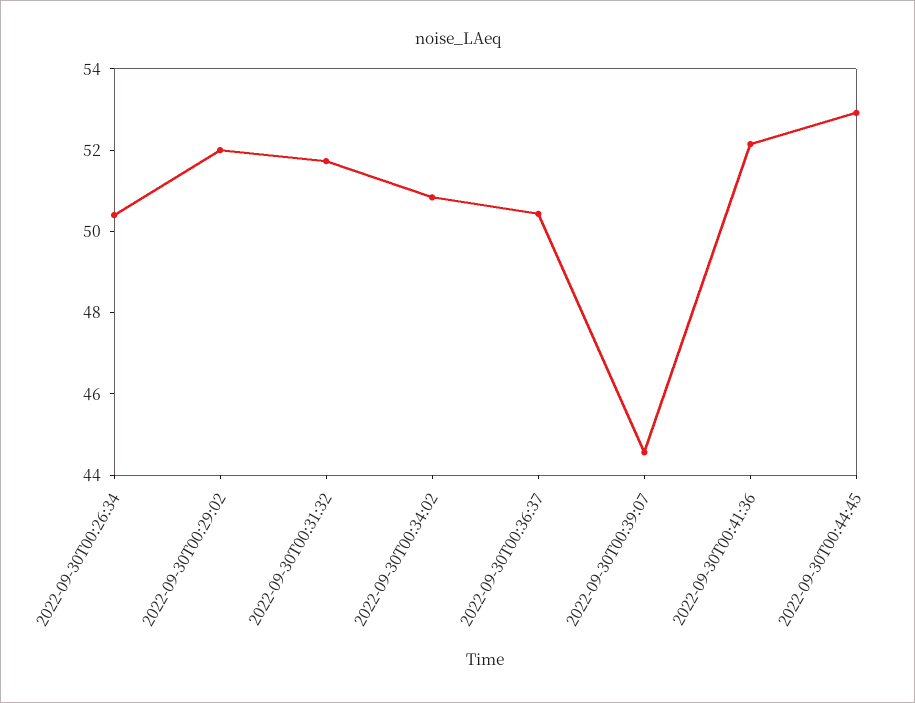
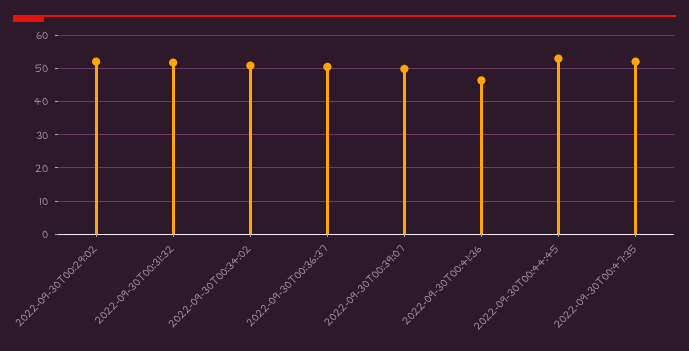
2022-09-30T00:26:34: 50.5 -> none
2022-09-30T00:39:07: 44.5 -> 50
2022-09-30T00:41:36: 52 -> 46
2022-09-30T00:47:35: none -> 52

